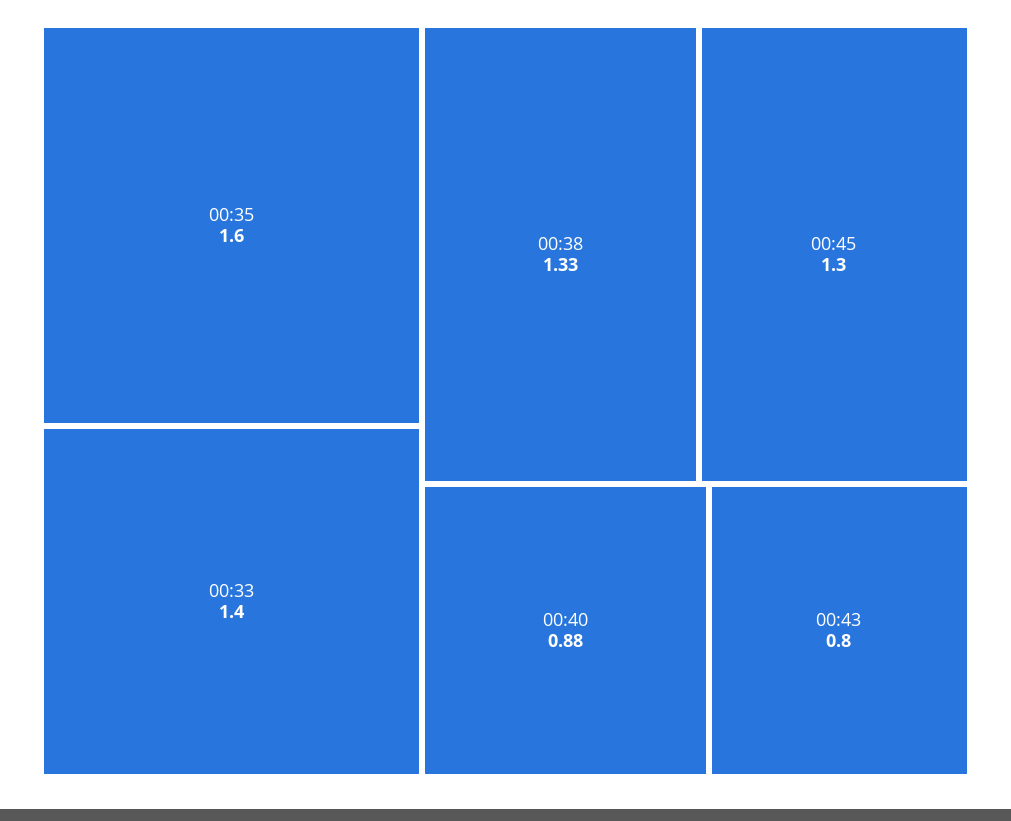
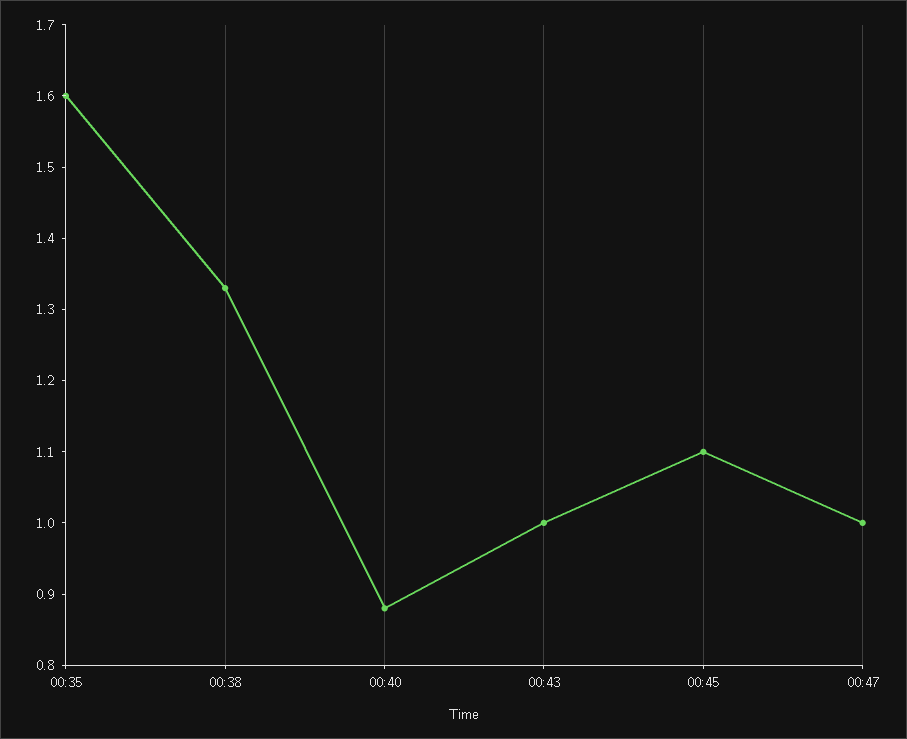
00:33: 1.4 -> none
00:45: 1.3 -> 1.1
00:43: 0.8 -> 1
00:47: none -> 1

